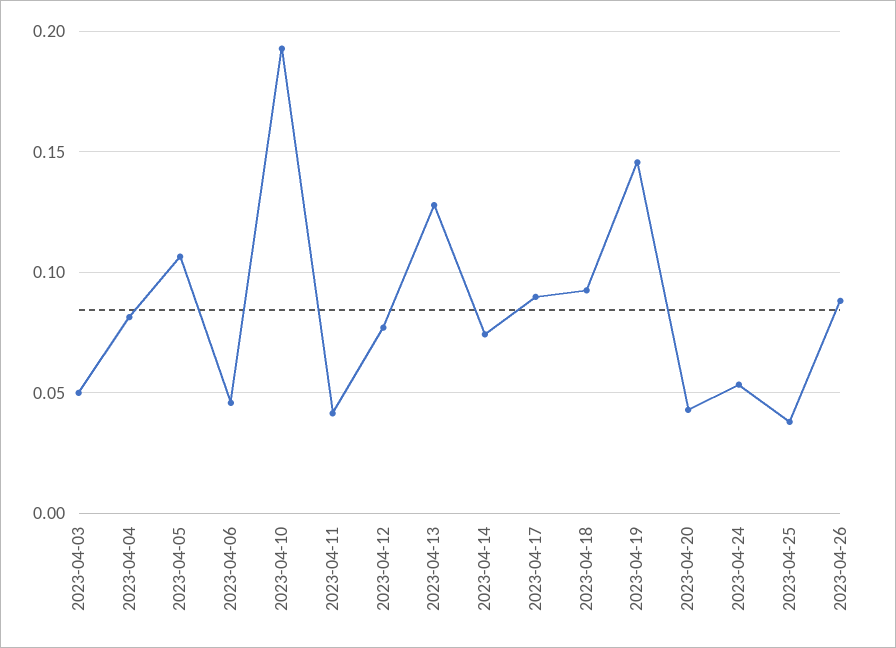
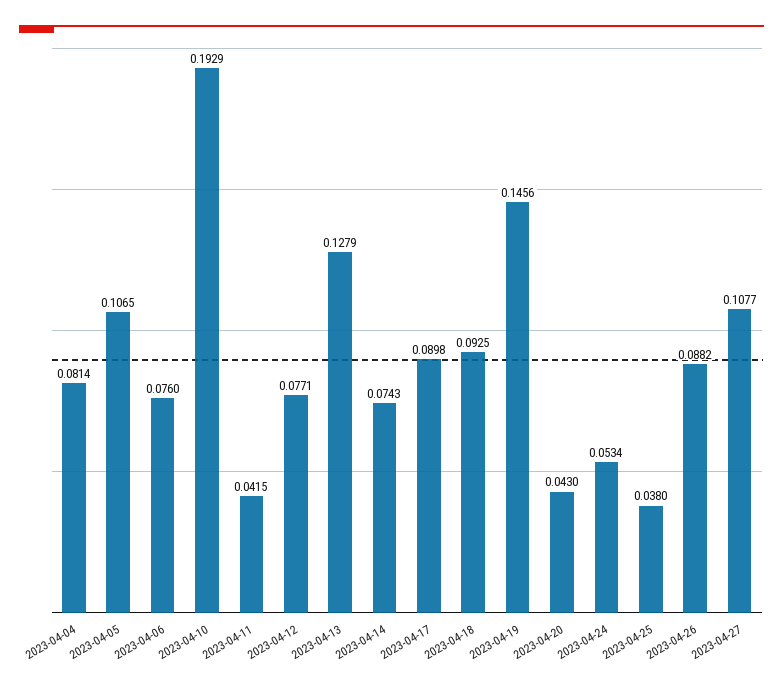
2023-04-03: 0.05 -> none
2023-04-06: 0.045 -> 0.076
2023-04-27: none -> 0.1077

